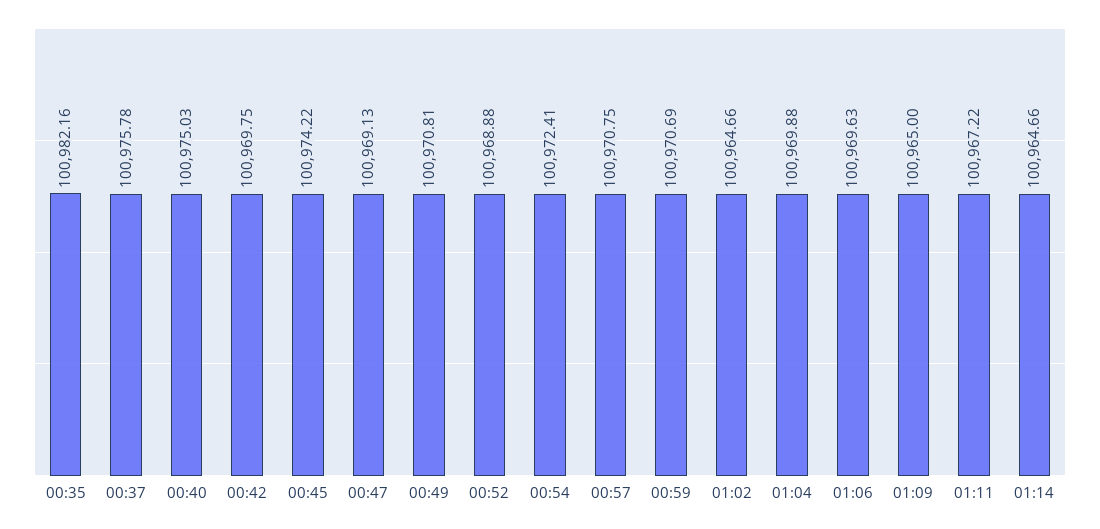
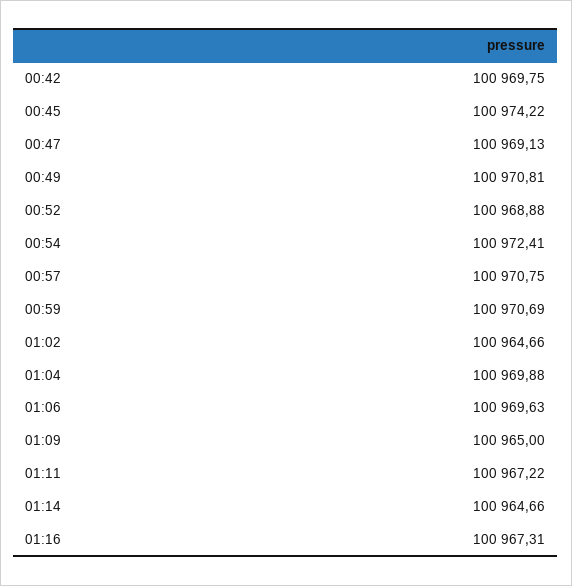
00:35: 100982.16 -> none
00:37: 100975.78 -> none
00:40: 100975.03 -> none
01:16: none -> 100967.31

